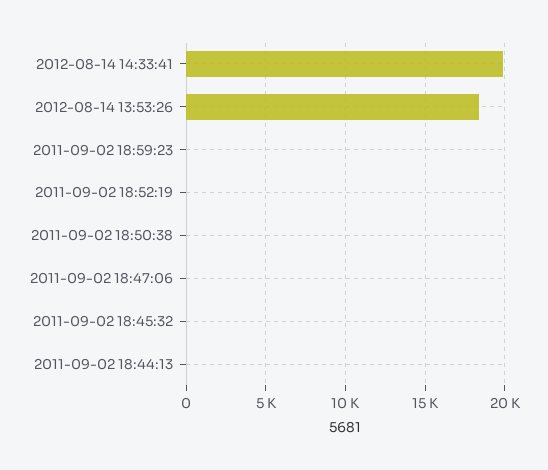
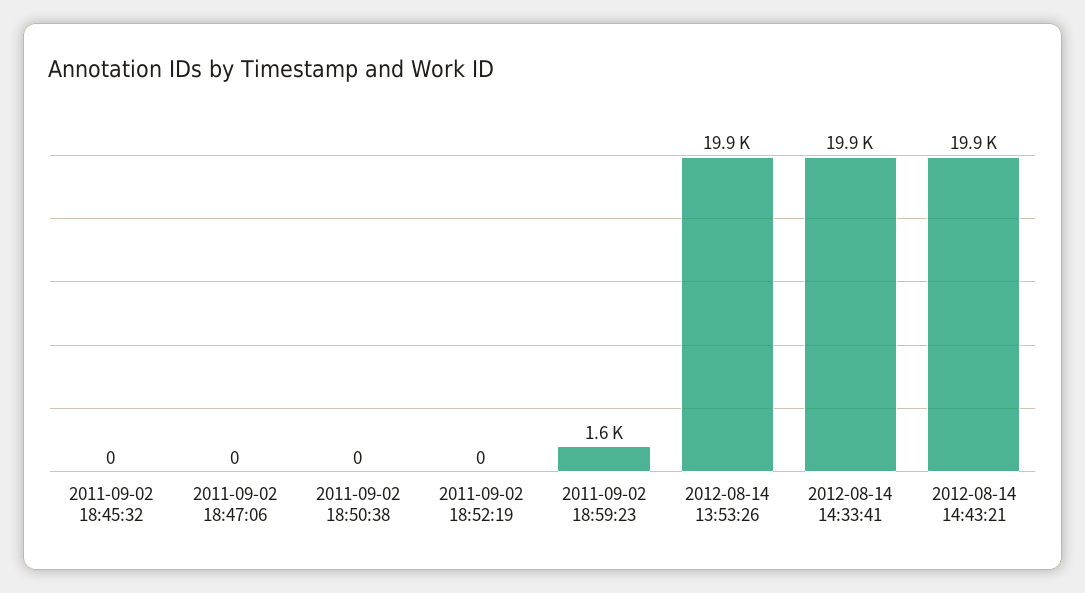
2012-08-14 13:53:26: 18500 -> 19900
2011-09-02 18:59:23: 0 -> 1600
2011-09-02 18:44:13: 0 -> none
2012-08-14 14:43:21: none -> 19900

